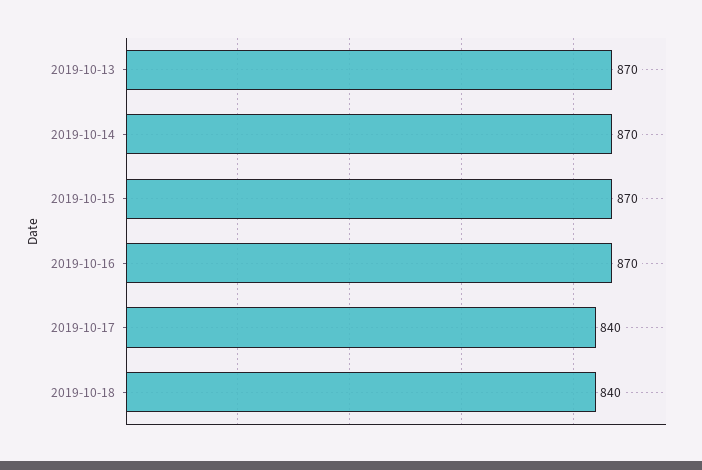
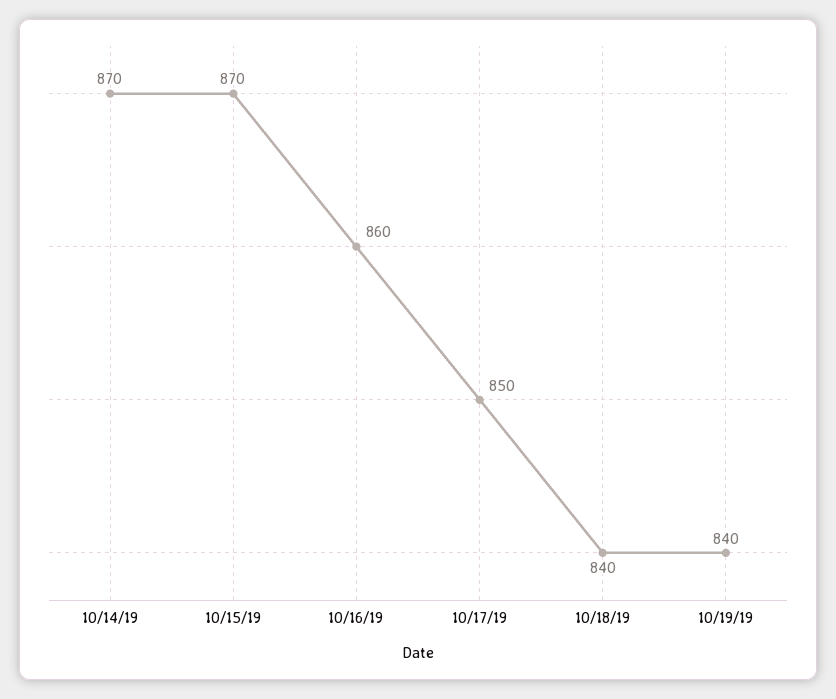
2019-10-13: 870 -> none
2019-10-16: 870 -> 860
2019-10-17: 840 -> 850
10/19/19: none -> 840

